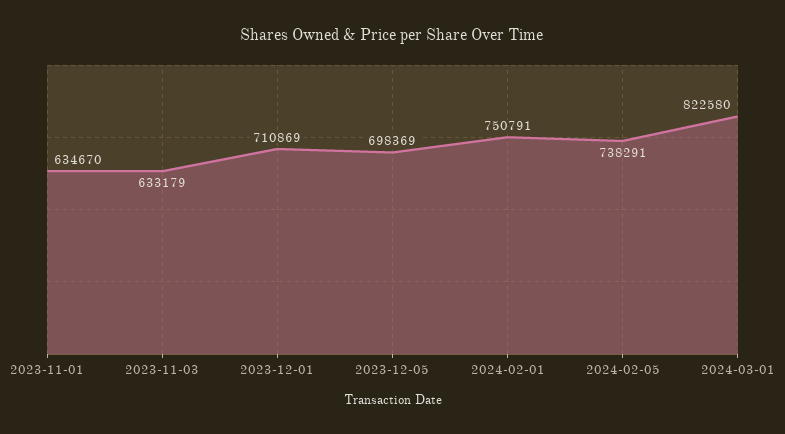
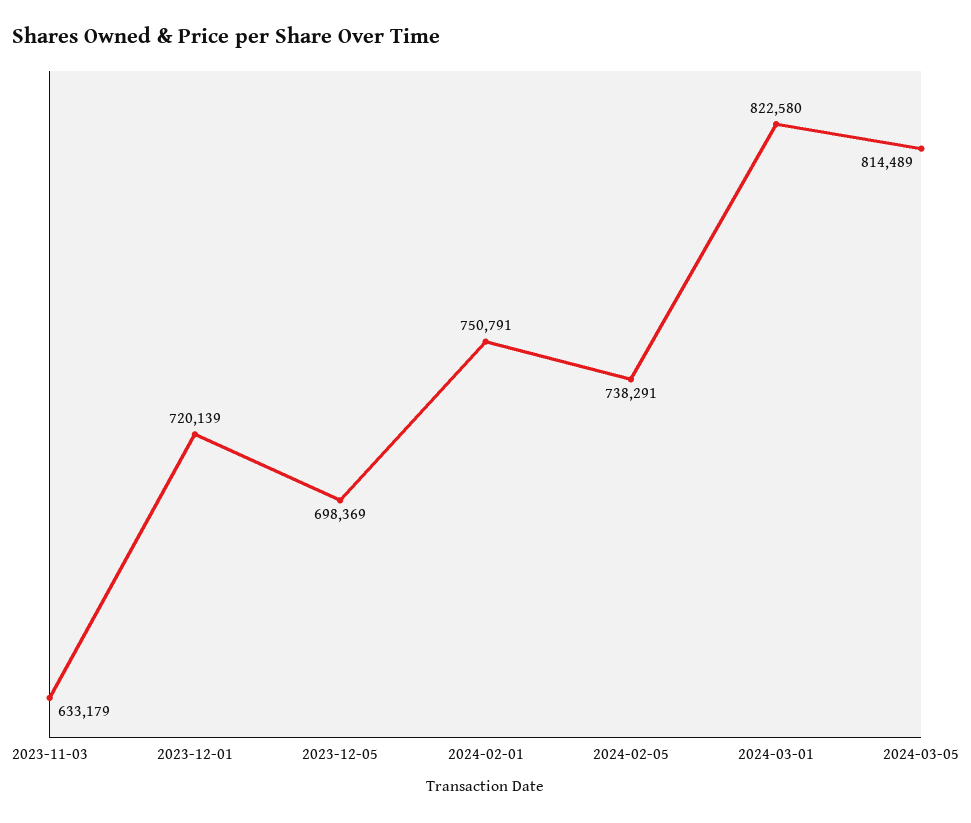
2023-11-01: 634670 -> none
2023-12-01: 710869 -> 720139
2024-03-05: none -> 814489

